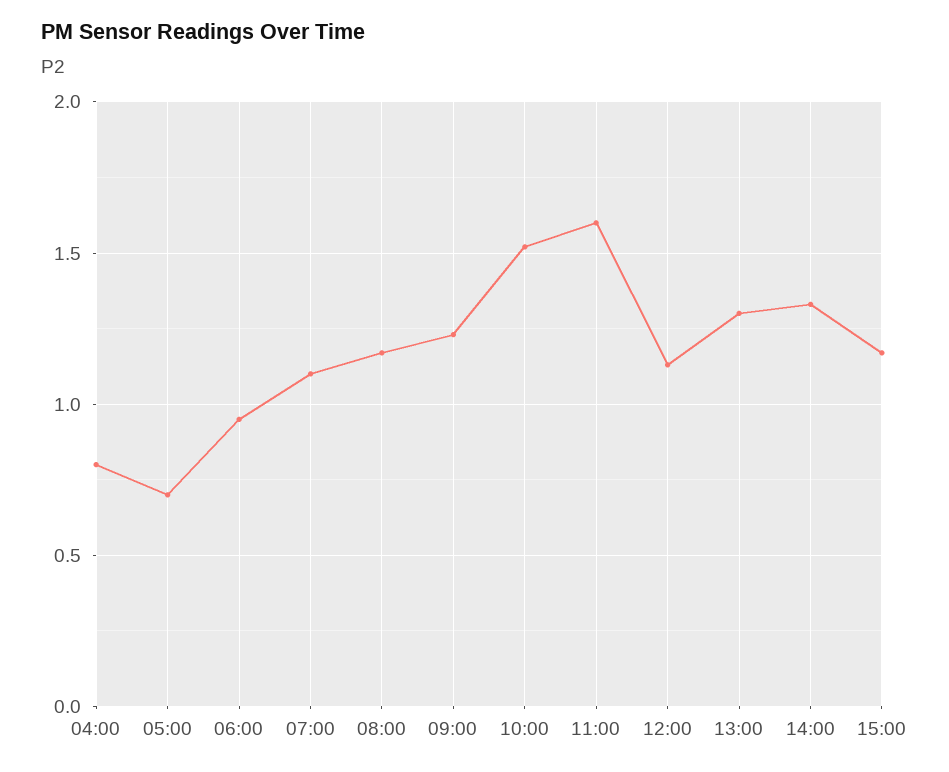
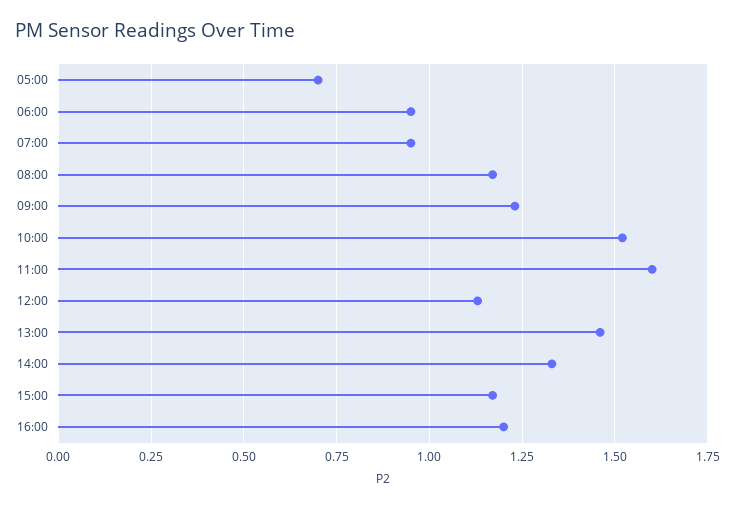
04:00: 0.8 -> none
07:00: 1.1 -> 0.95
13:00: 1.3 -> 1.45
16:00: none -> 1.2

